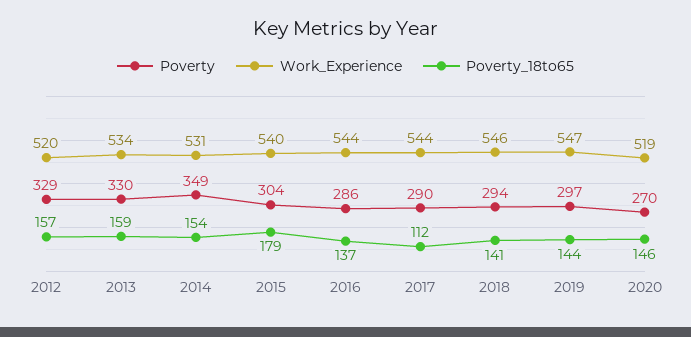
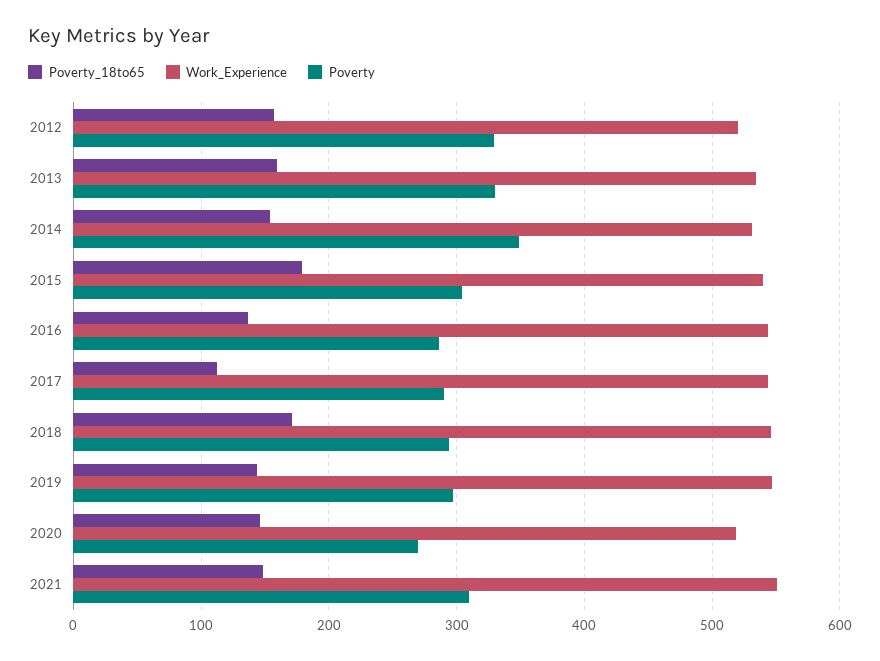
Poverty_18to65, 2018: 141 -> 170
Poverty_18to65, 2021: none -> 150
Work_Experience, 2021: none -> 550
Poverty, 2021: none -> 310

